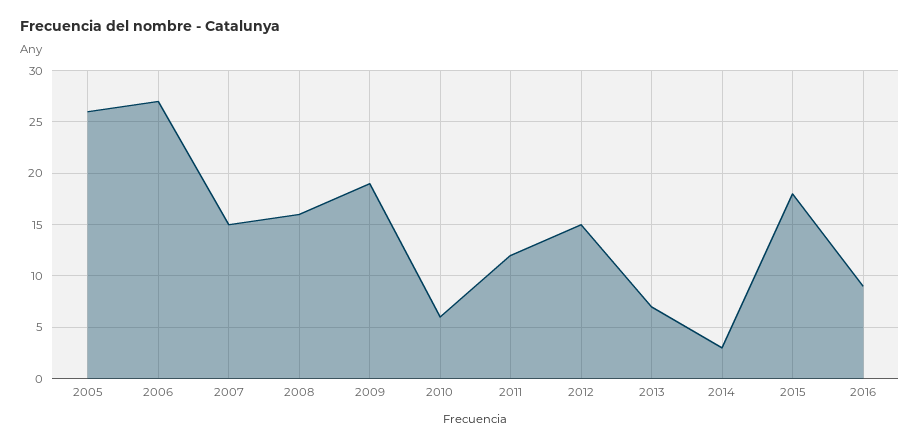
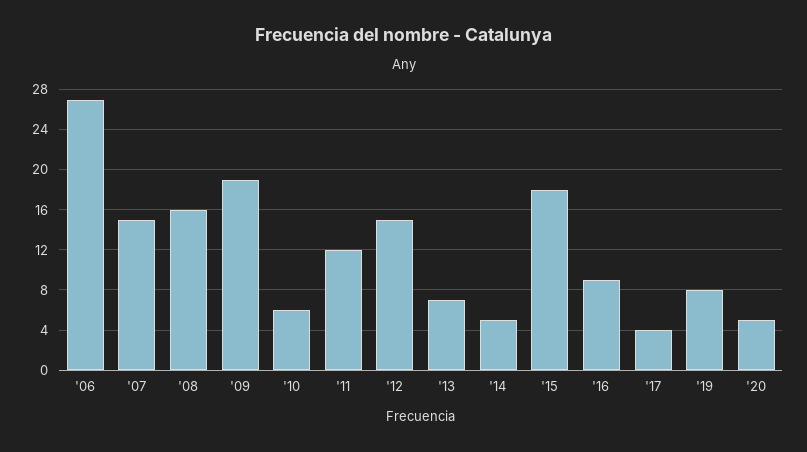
2005: 26 -> none
2014: 3 -> 5
'17: none -> 4
'19: none -> 8
'20: none -> 5

